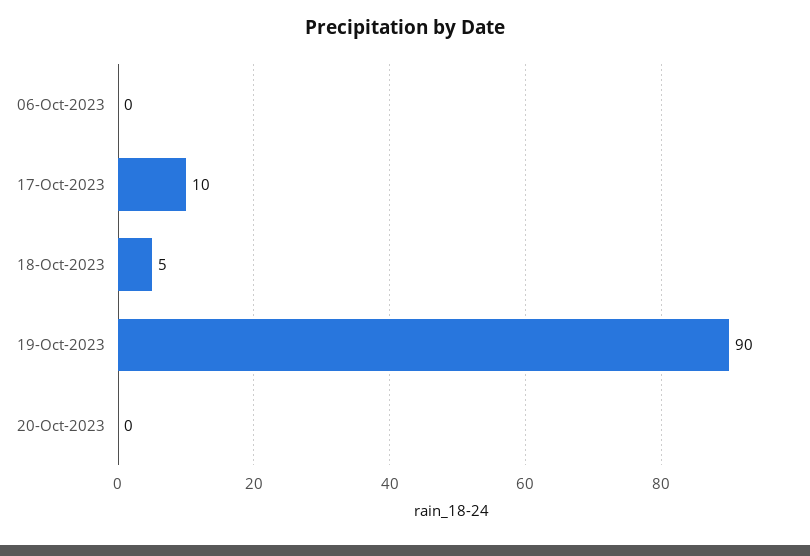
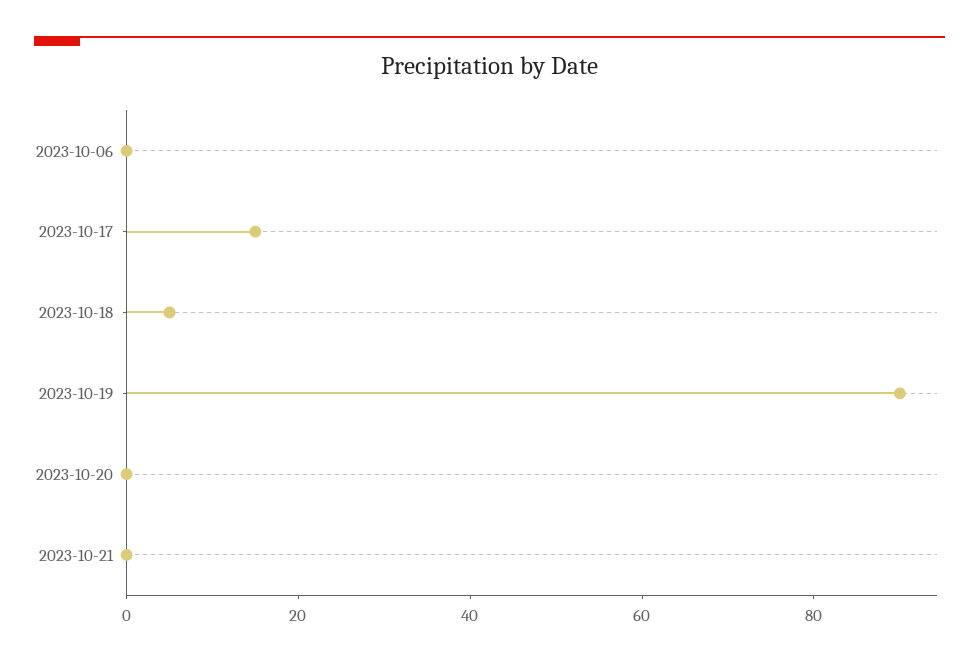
17-Oct-2023: 10 -> 15
2023-10-21: none -> 0

